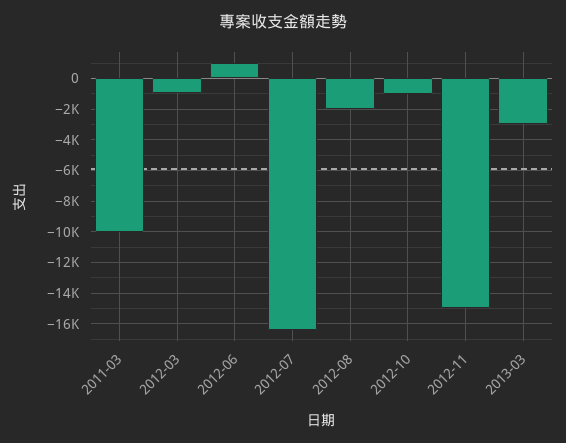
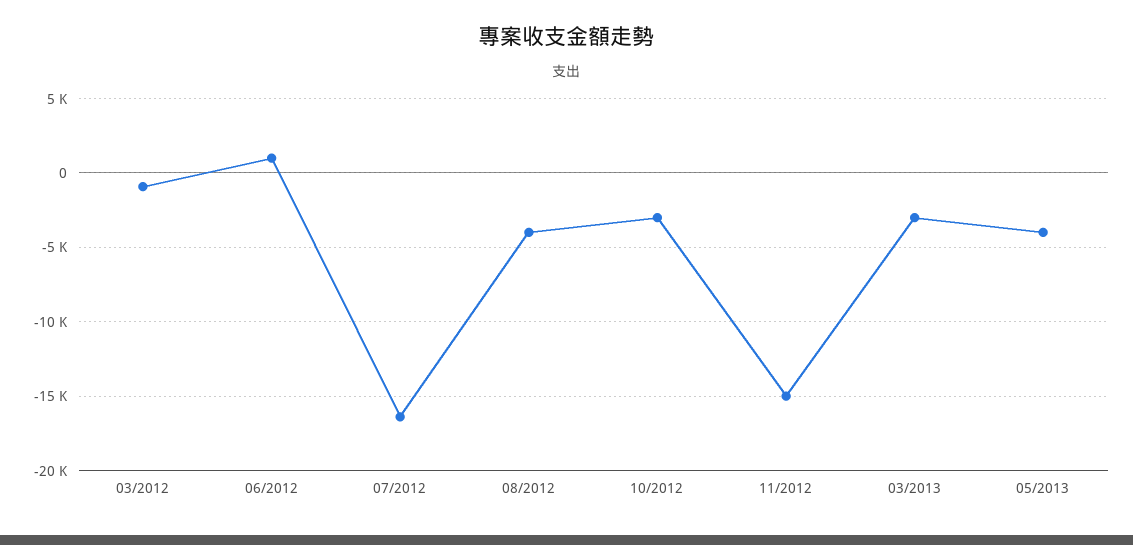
2011-03: -10000 -> none
2012-08: -2000 -> -4000
2012-10: -1000 -> -3000
05/2013: none -> -4000

